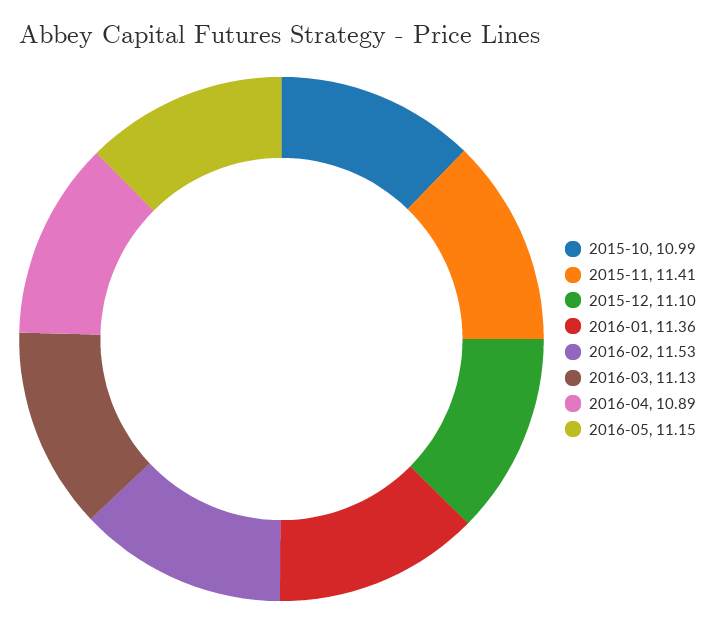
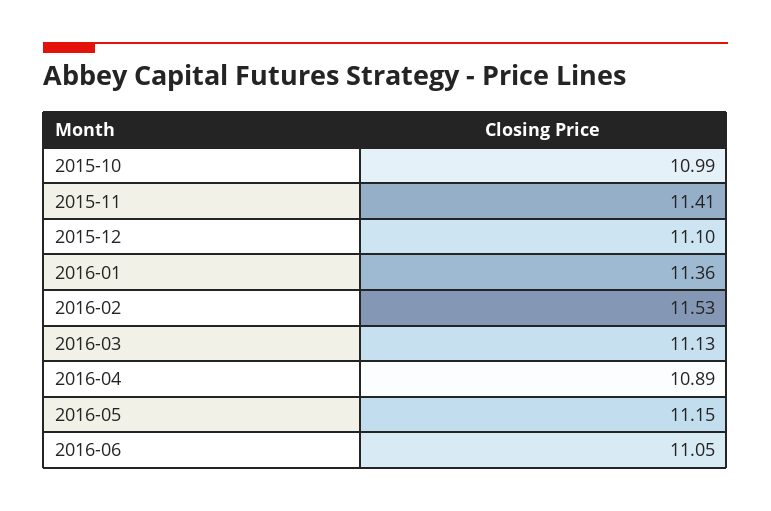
2016-06: none -> 11.05

